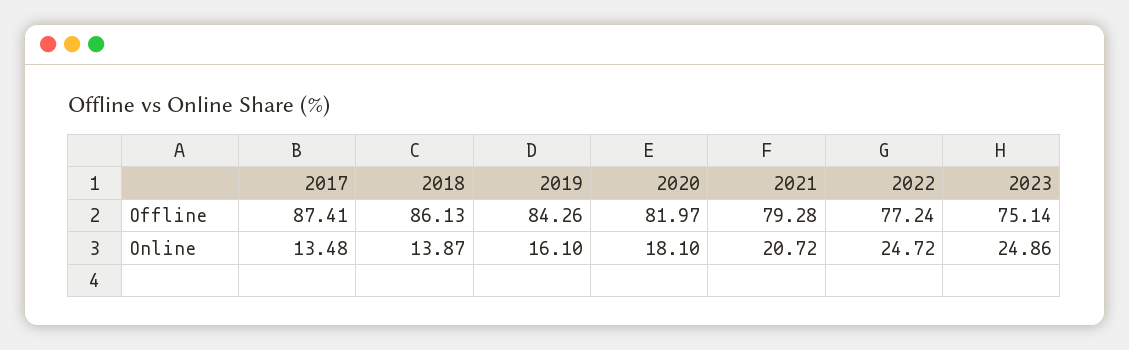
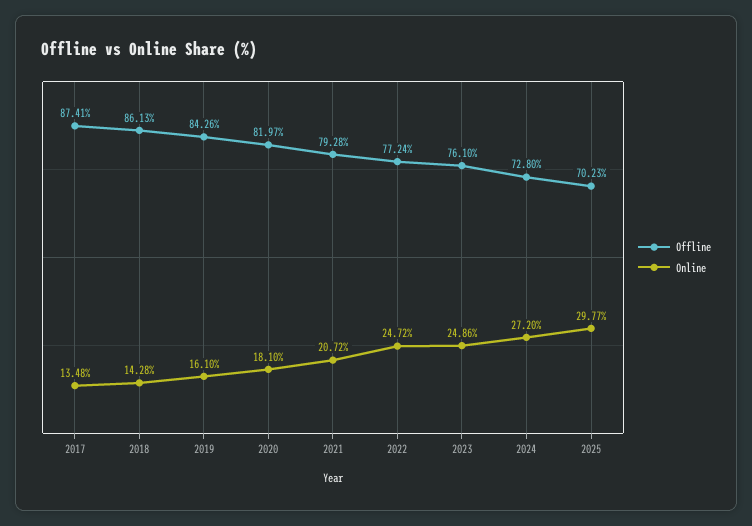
Offline, 2023: 75.14 -> 76.1
Online, 2018: 13.87 -> 14.28
Offline, 2024: none -> 72.8
Online, 2024: none -> 27.2
Offline, 2025: none -> 70.23
Online, 2025: none -> 29.77

